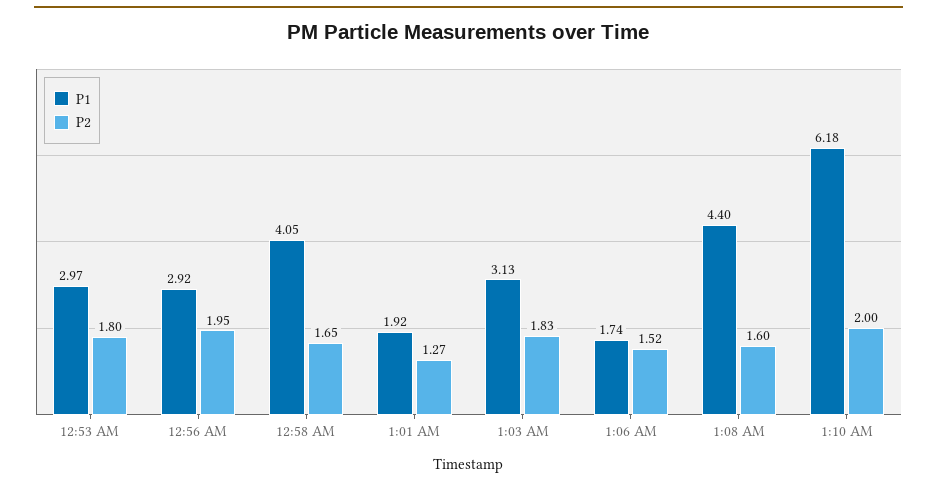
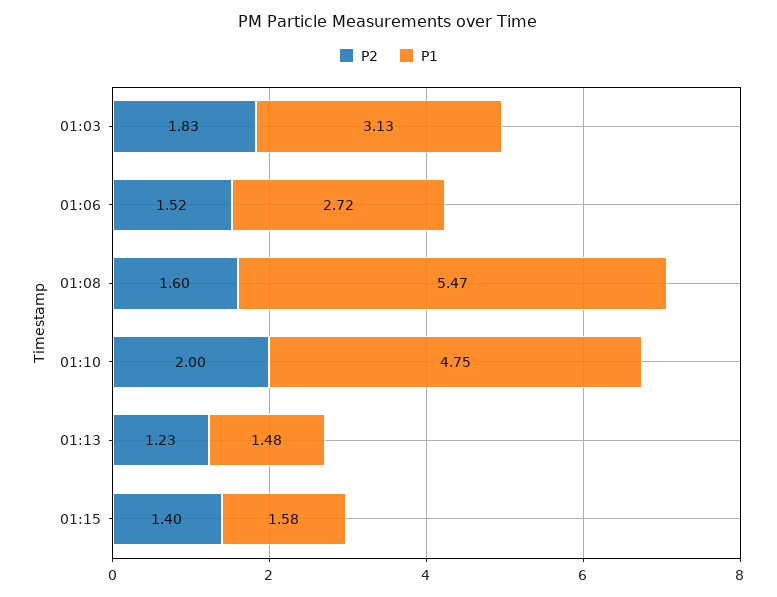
P1, 12:53 AM: 2.97 -> none
P2, 12:53 AM: 1.8 -> none
P1, 12:56 AM: 2.92 -> none
P2, 12:56 AM: 1.95 -> none
P1, 12:58 AM: 4.05 -> none
P2, 12:58 AM: 1.65 -> none
P1, 1:01 AM: 1.92 -> none
P2, 1:01 AM: 1.27 -> none
P1, 1:06 AM: 1.74 -> 2.72
P1, 1:08 AM: 4.4 -> 5.47
P1, 1:10 AM: 6.18 -> 4.75
P2, 01:13: none -> 1.23
P1, 01:13: none -> 1.48
P2, 01:15: none -> 1.4
P1, 01:15: none -> 1.58

